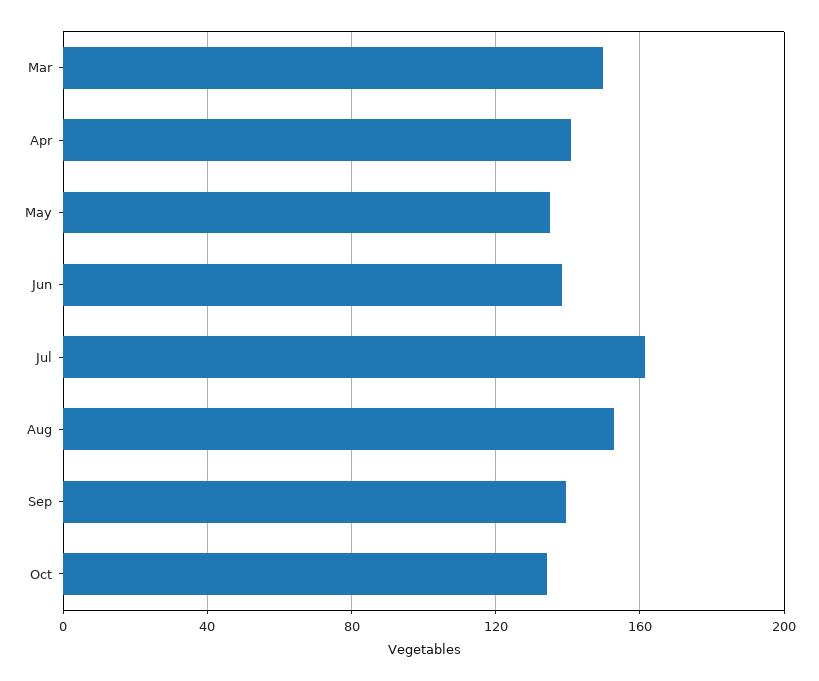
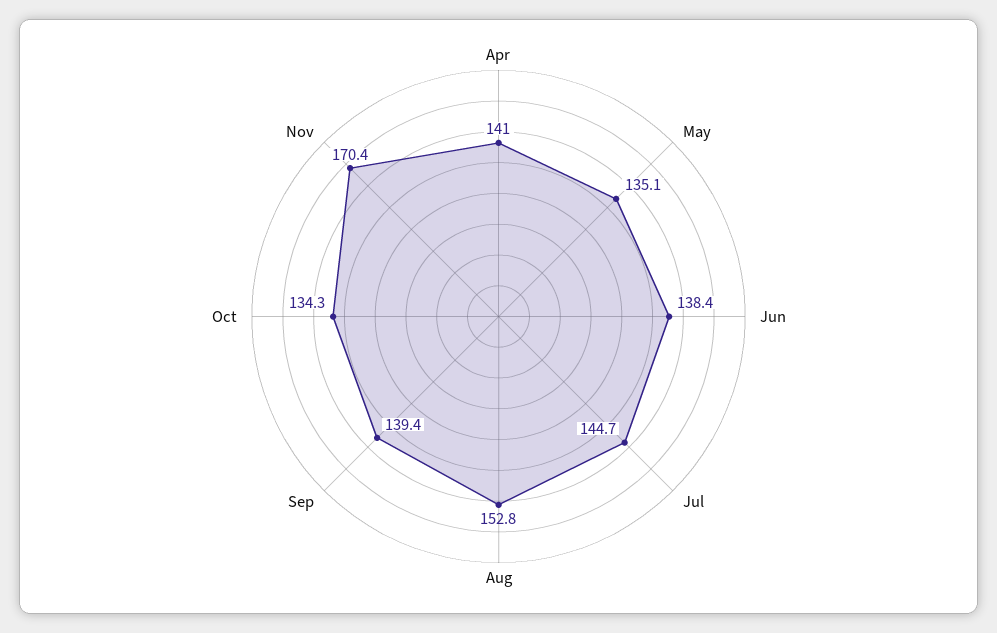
Mar: 150 -> none
Jul: 160 -> 144.7
Nov: none -> 170.4

